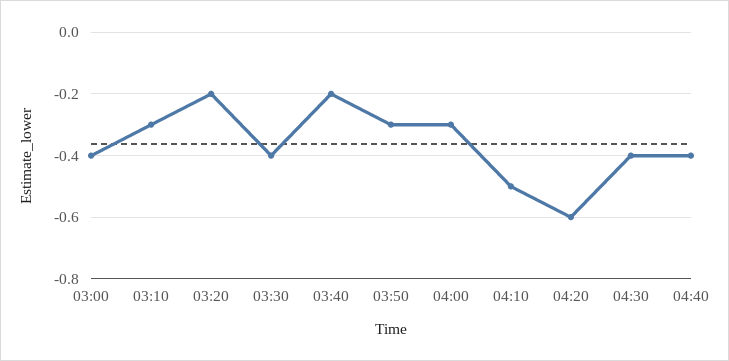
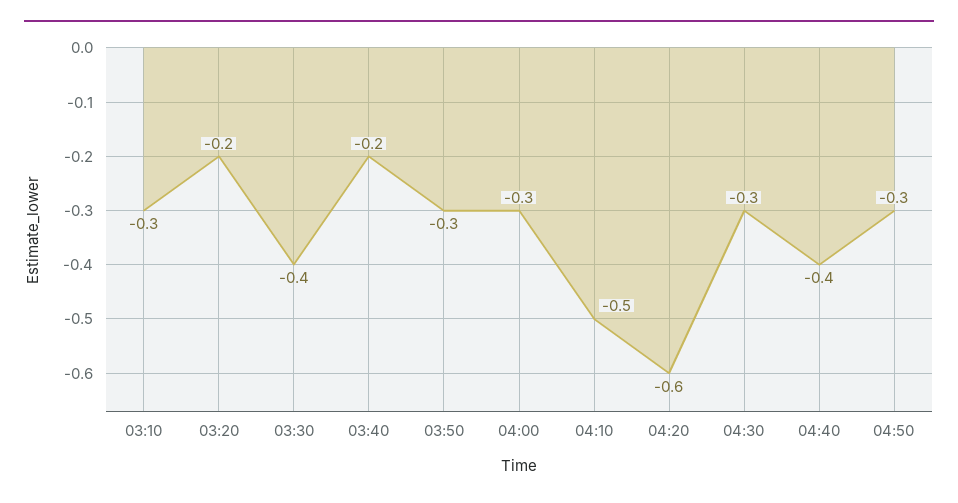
03:00: -0.4 -> none
04:30: -0.4 -> -0.3
04:50: none -> -0.3

